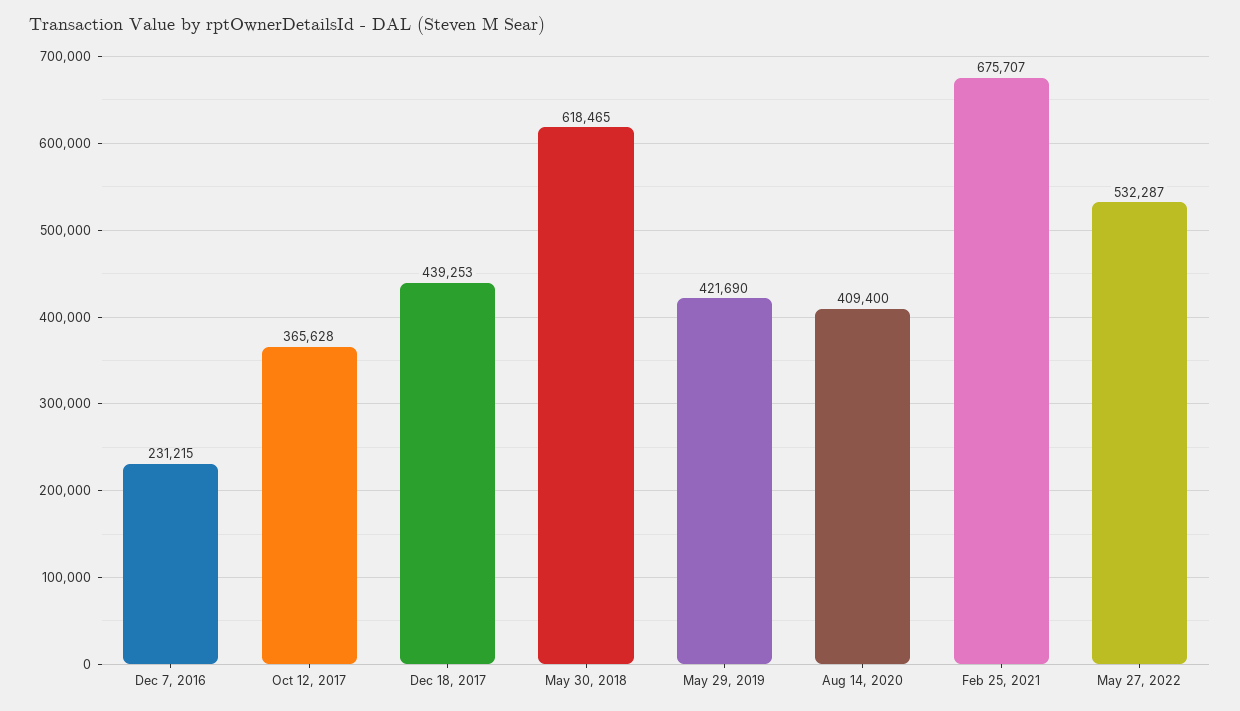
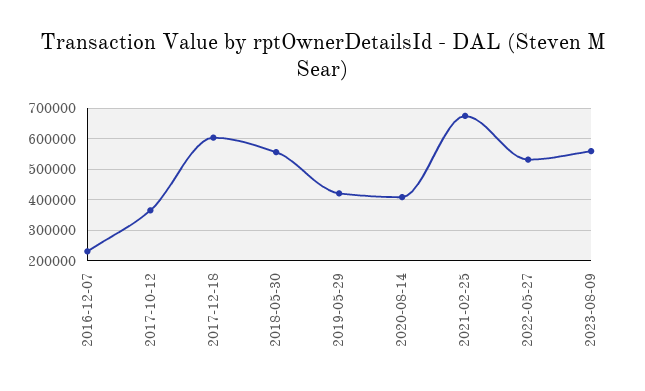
Dec 18, 2017: 439253 -> 600000
May 30, 2018: 618465 -> 560000
2023-08-09: none -> 560000

